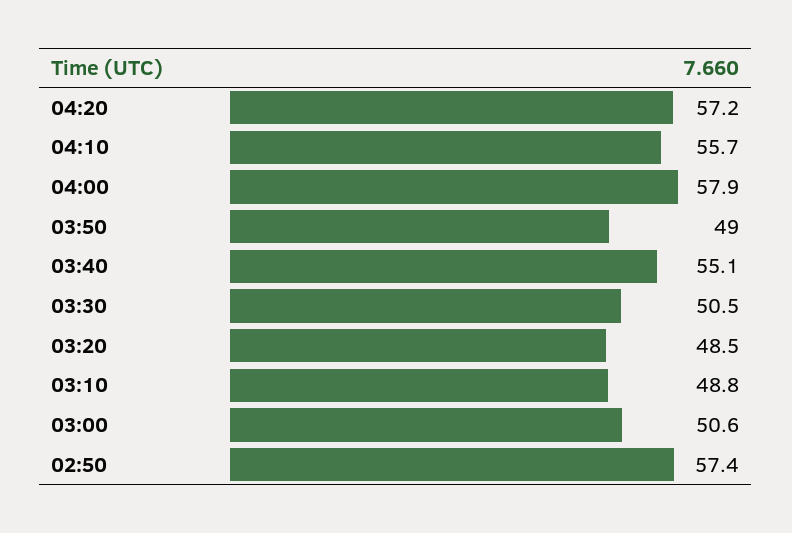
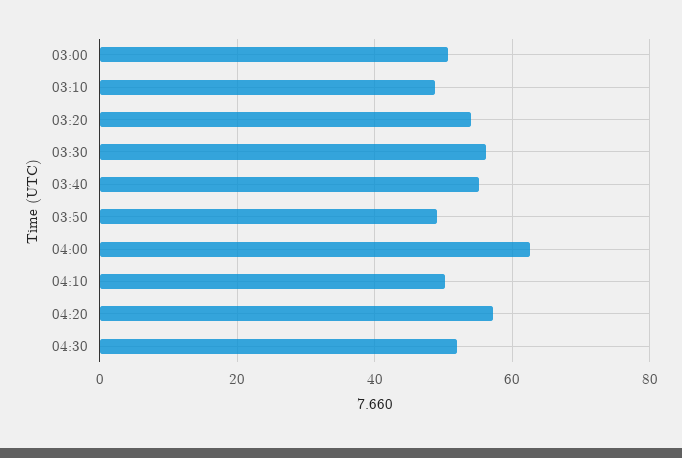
04:10: 55.7 -> 50
04:00: 57.9 -> 62
03:30: 50.5 -> 56
03:20: 48.5 -> 54
02:50: 57.4 -> none
04:30: none -> 52

